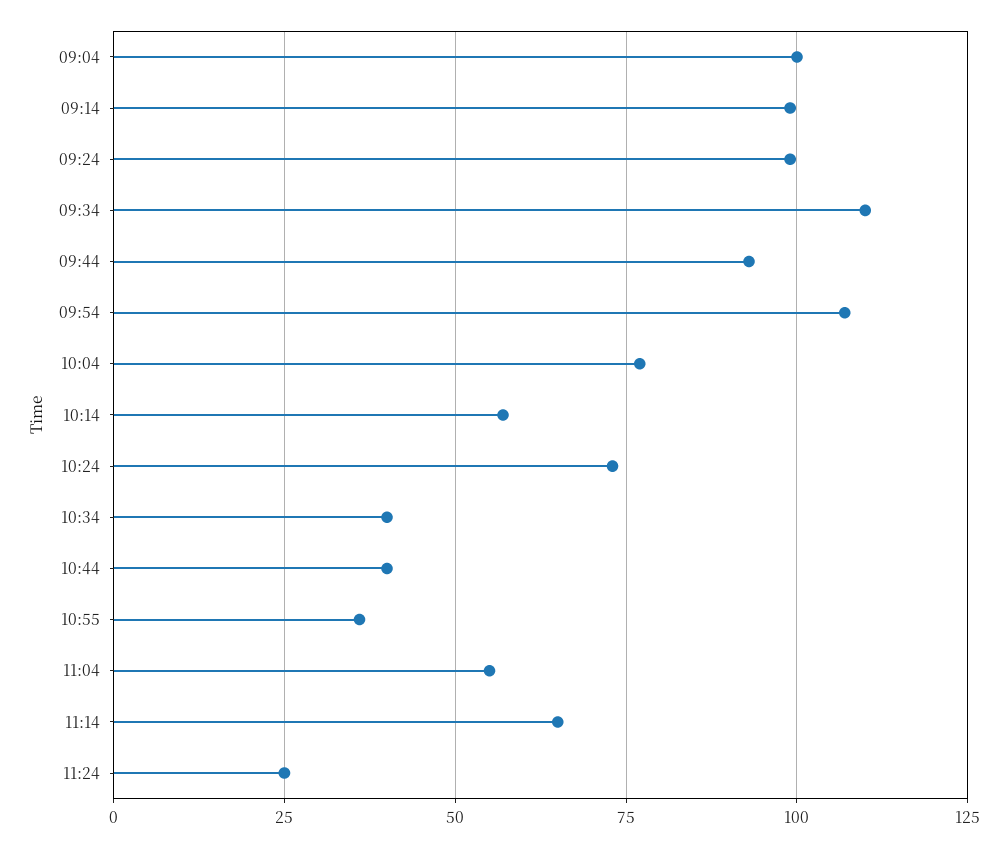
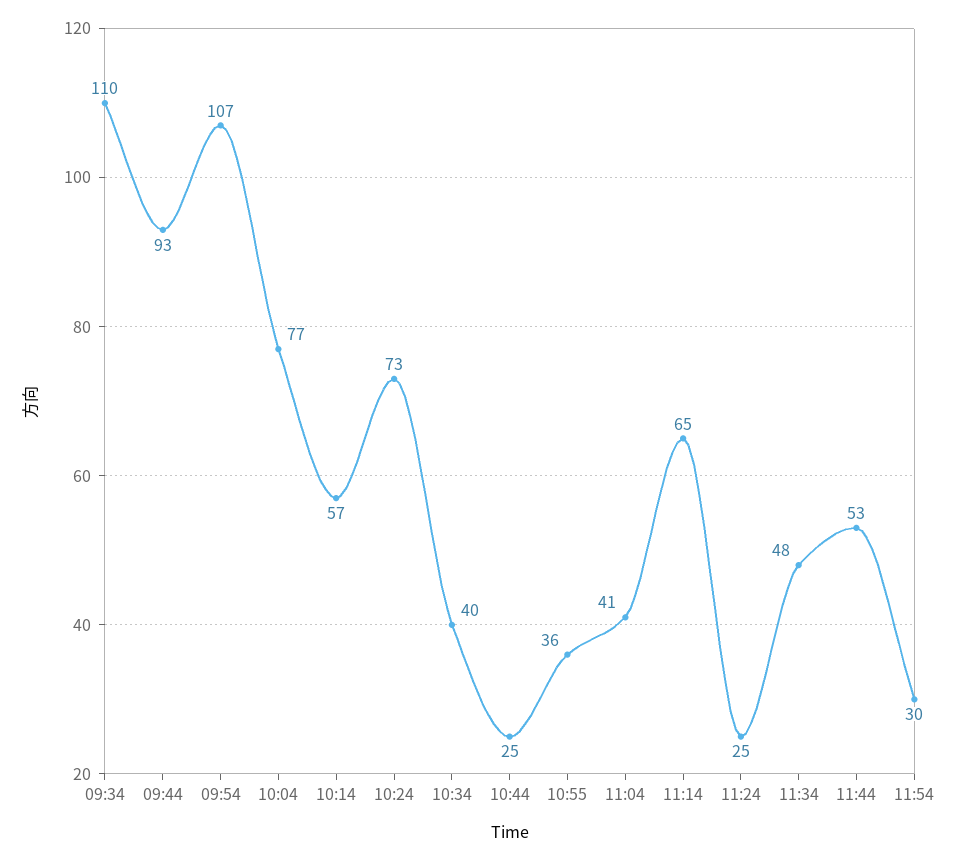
09:04: 100 -> none
09:14: 100 -> none
09:24: 100 -> none
10:44: 40 -> 25
11:04: 55 -> 41
11:34: none -> 48
11:44: none -> 53
11:54: none -> 30

